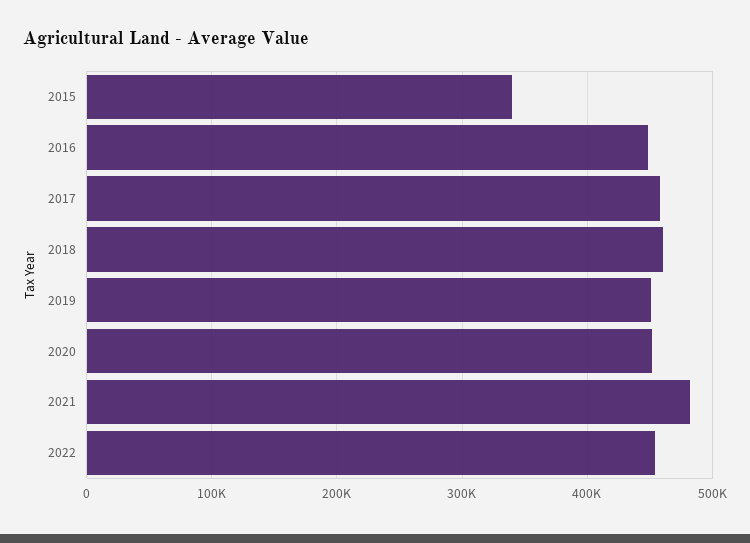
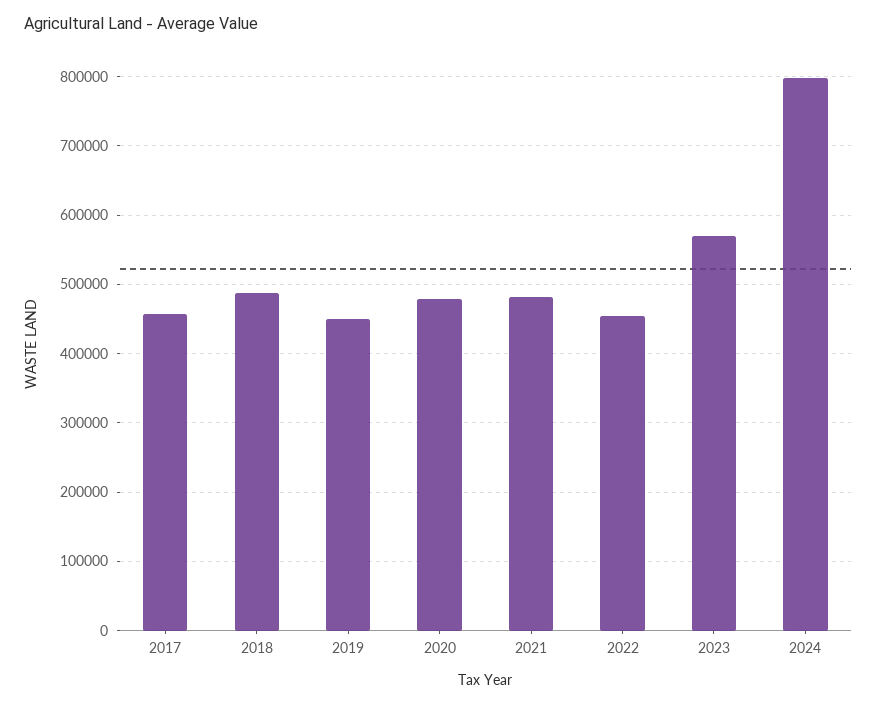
2015: 340000 -> none
2016: 450000 -> none
2018: 460000 -> 490000
2020: 450000 -> 480000
2023: none -> 570000
2024: none -> 800000

